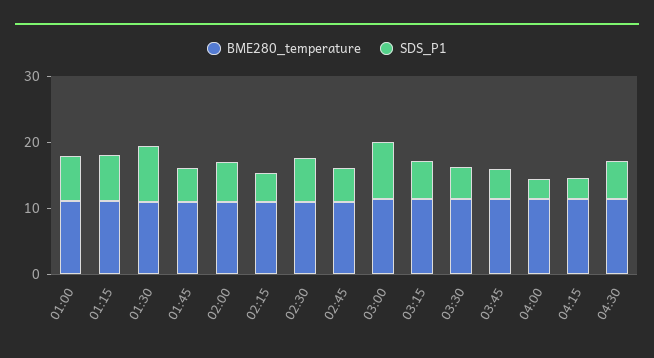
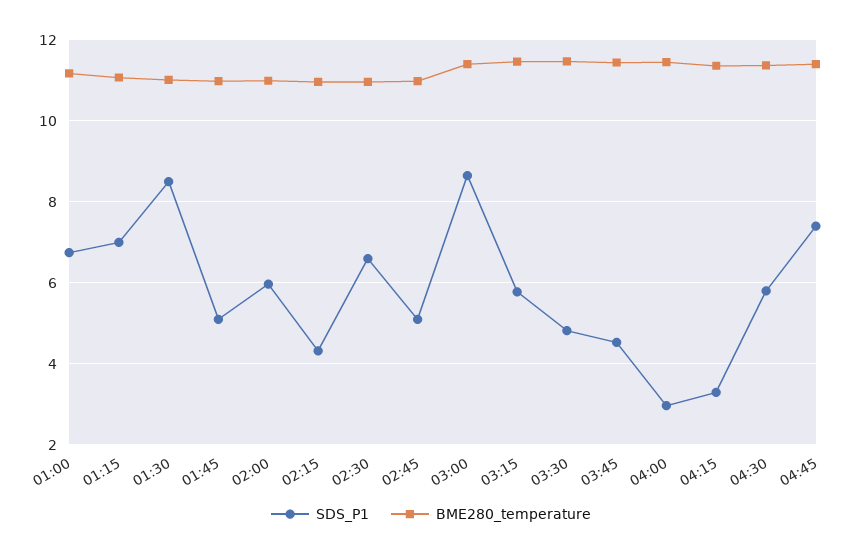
SDS_P1, 04:45: none -> 7.4
BME280_temperature, 04:45: none -> 11.4

